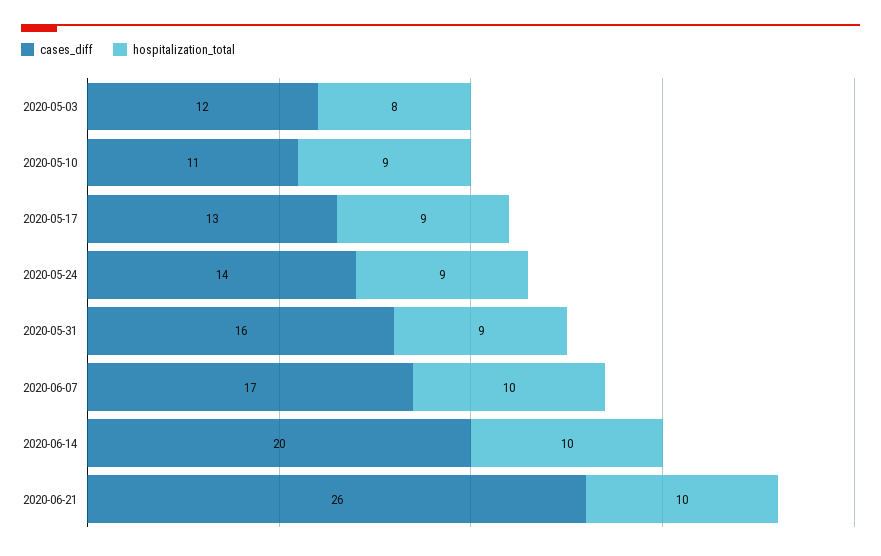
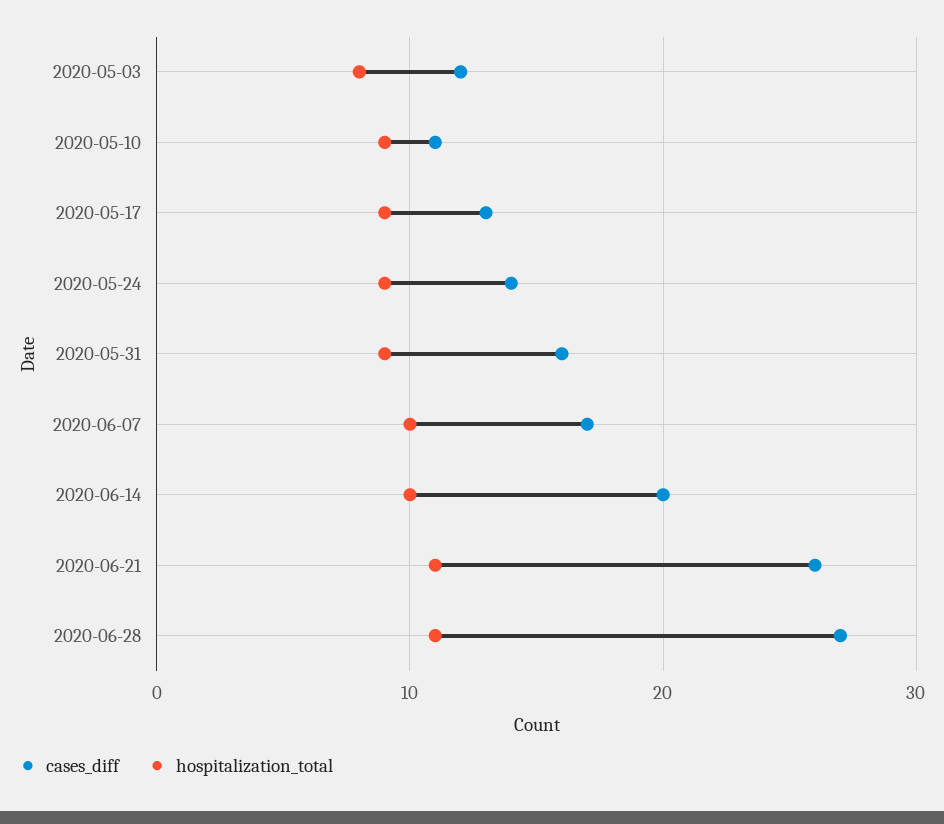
hospitalization_total, 2020-06-21: 10 -> 11
cases_diff, 2020-06-28: none -> 27
hospitalization_total, 2020-06-28: none -> 11

